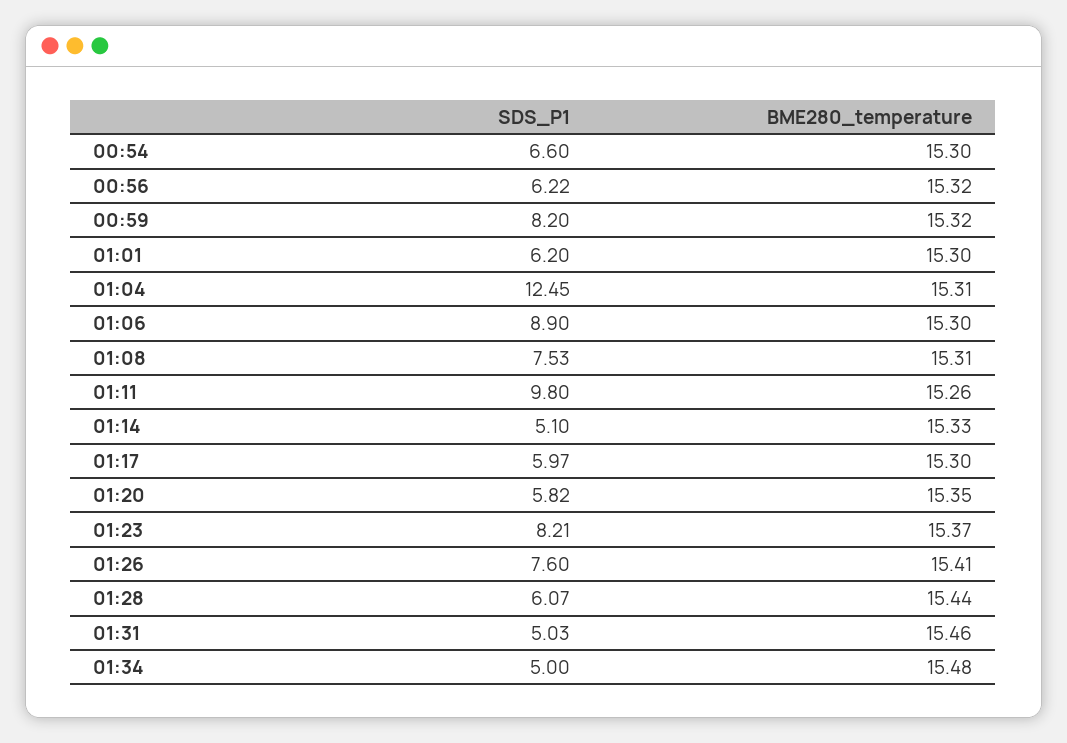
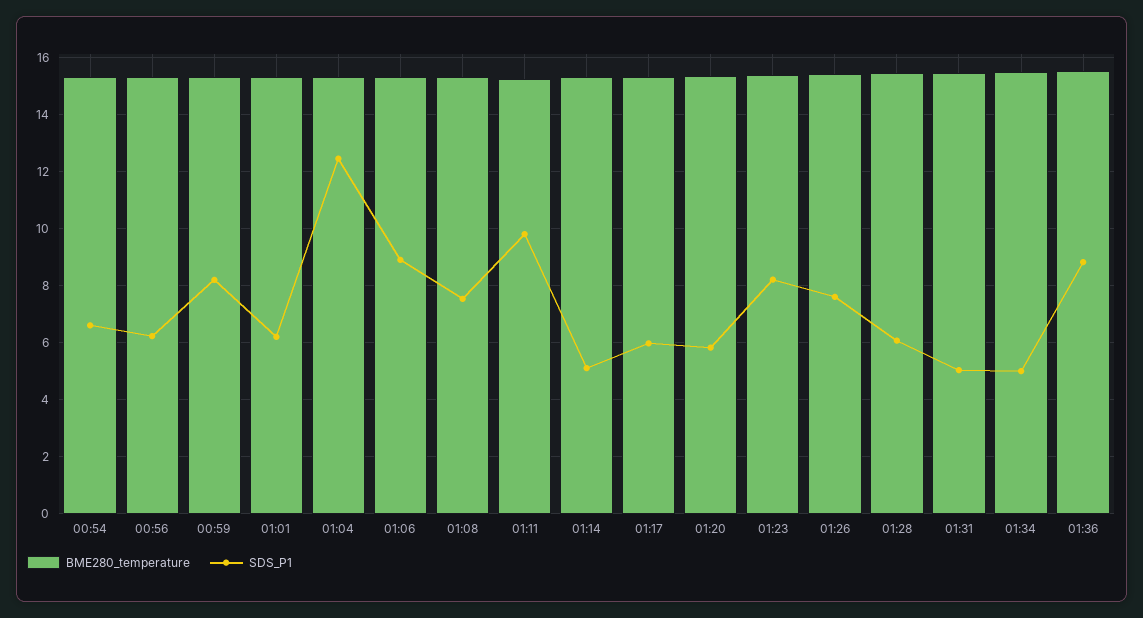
BME280_temperature, 01:36: none -> 15.5
SDS_P1, 01:36: none -> 8.75

